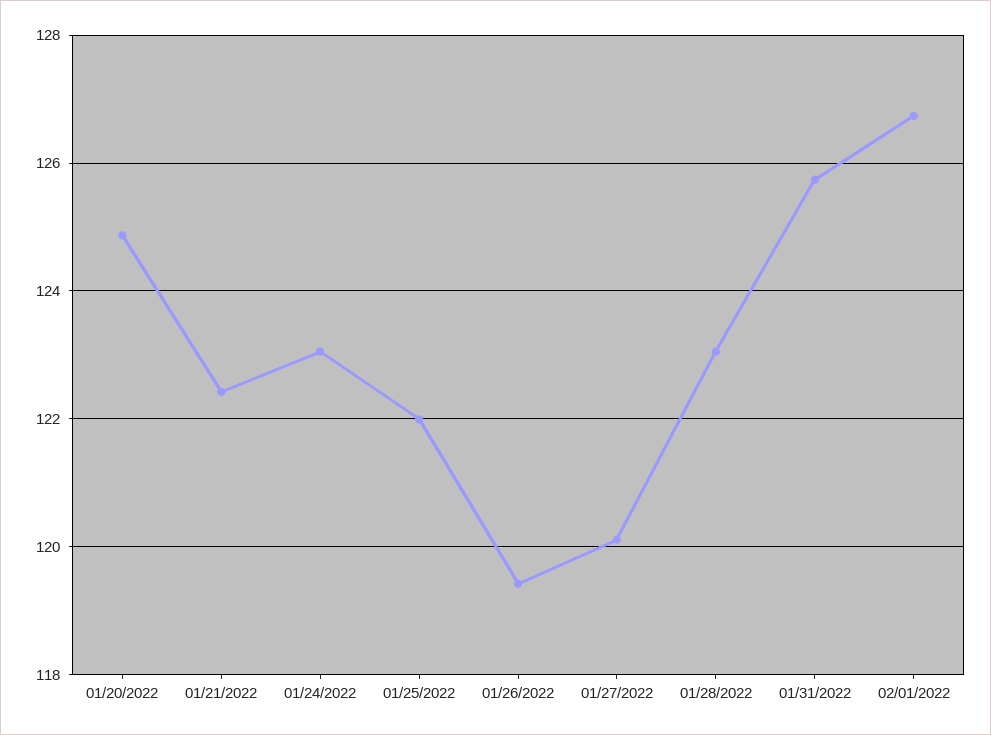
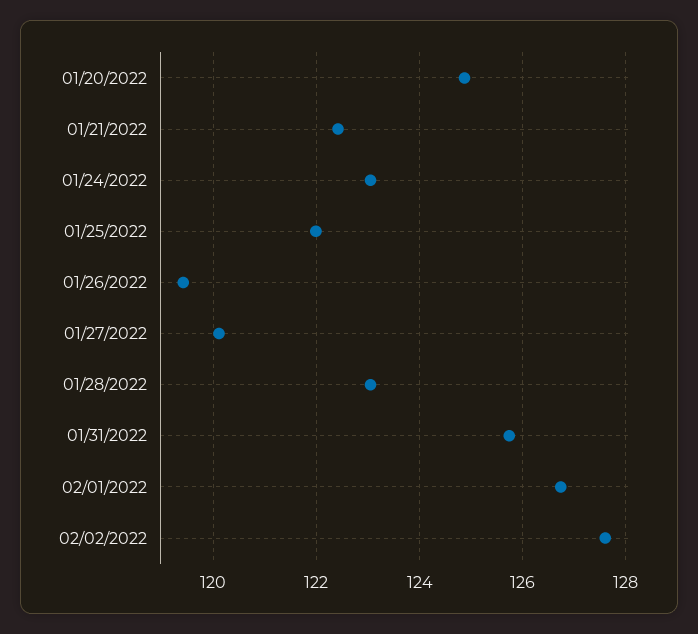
02/02/2022: none -> 127.6

